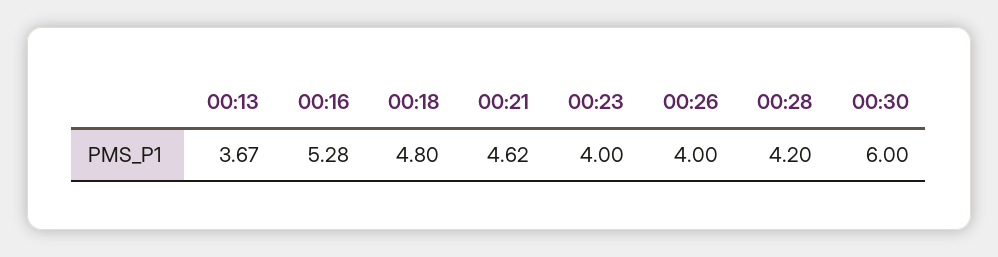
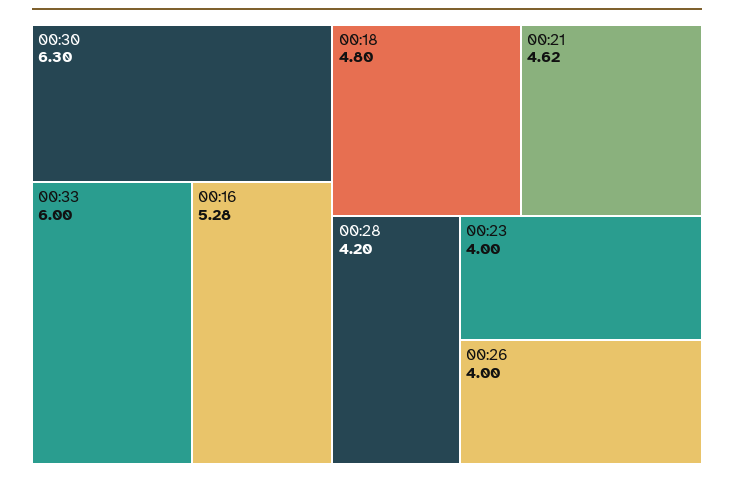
00:13: 3.67 -> none
00:30: 6 -> 6.3
00:33: none -> 6

